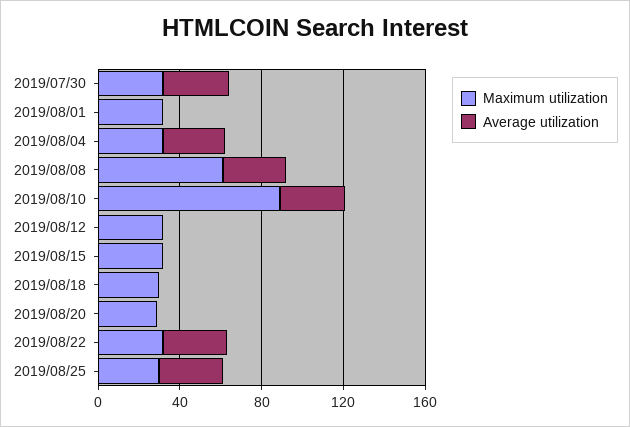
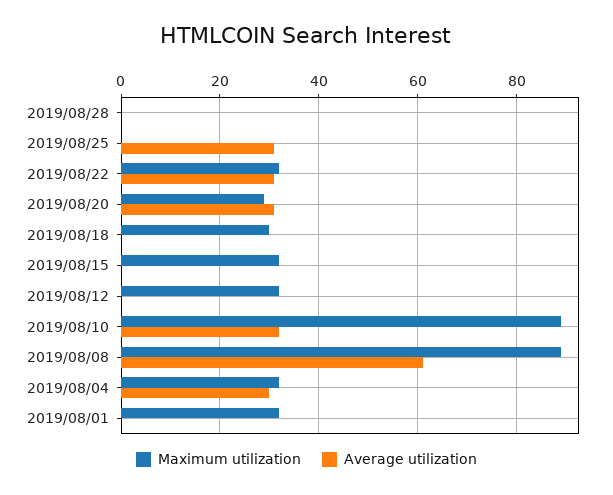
Maximum utilization, 2019/07/30: 30 -> none
Average utilization, 2019/07/30: 30 -> none
Maximum utilization, 2019/08/08: 60 -> 90
Average utilization, 2019/08/08: 30 -> 60
Average utilization, 2019/08/20: 0 -> 30
Maximum utilization, 2019/08/25: 30 -> 0
Maximum utilization, 2019/08/28: none -> 0
Average utilization, 2019/08/28: none -> 0

